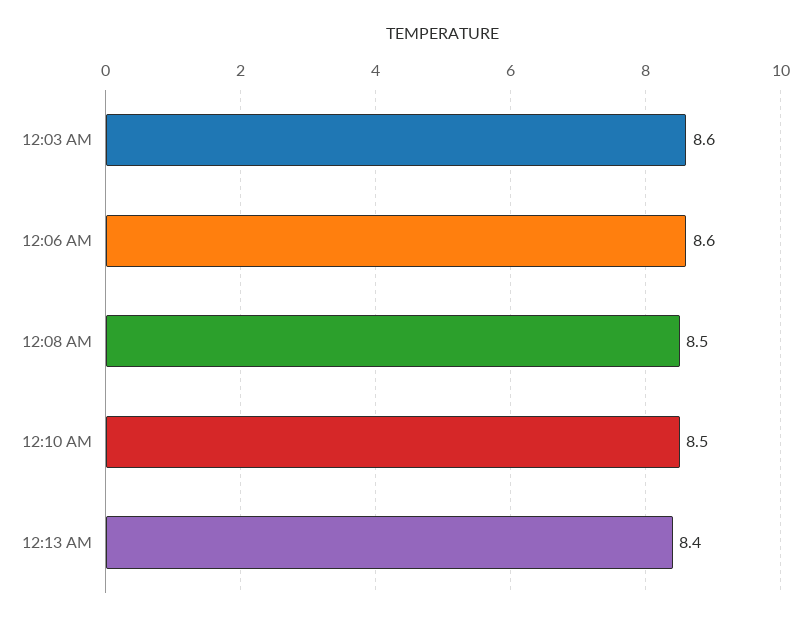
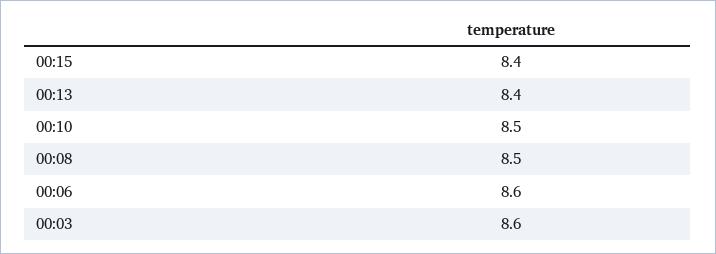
00:15: none -> 8.4

